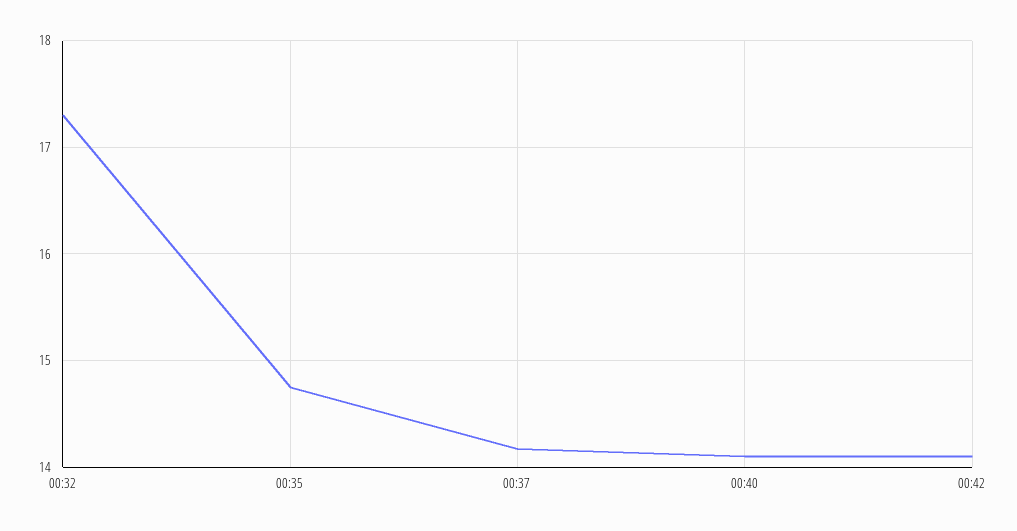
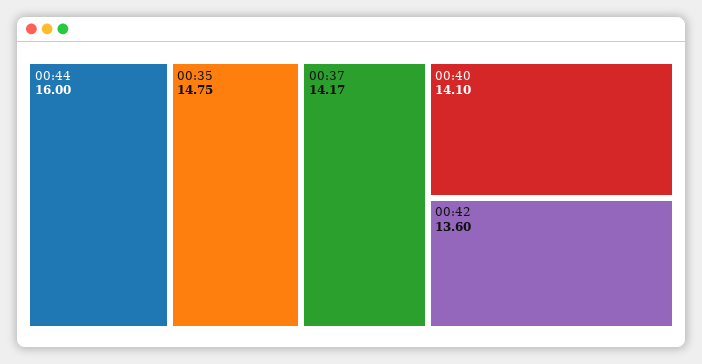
00:32: 17.3 -> none
00:42: 14.1 -> 13.6
00:44: none -> 16

